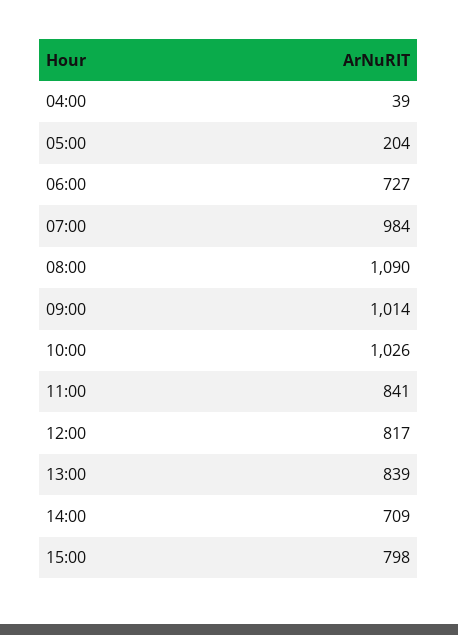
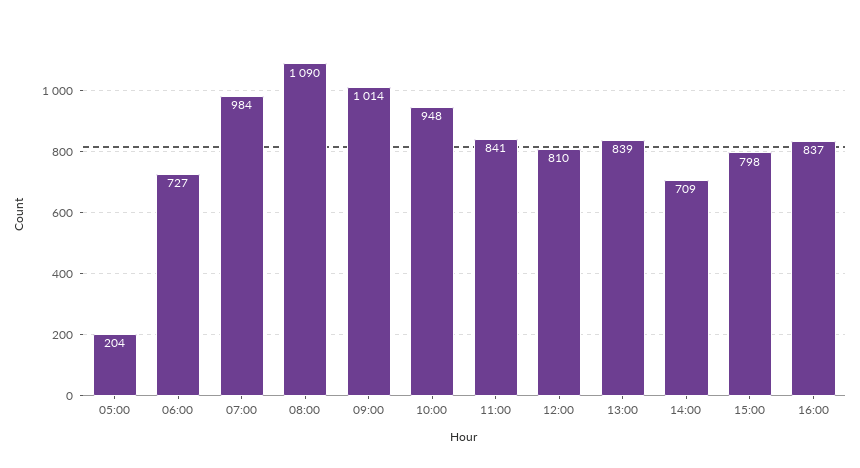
04:00: 39 -> none
10:00: 1026 -> 948
12:00: 817 -> 810
16:00: none -> 837

